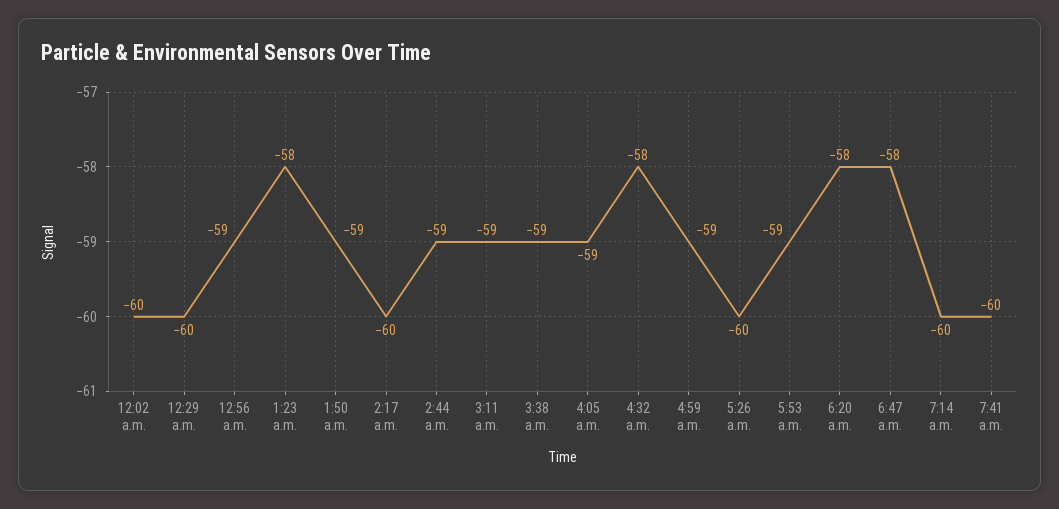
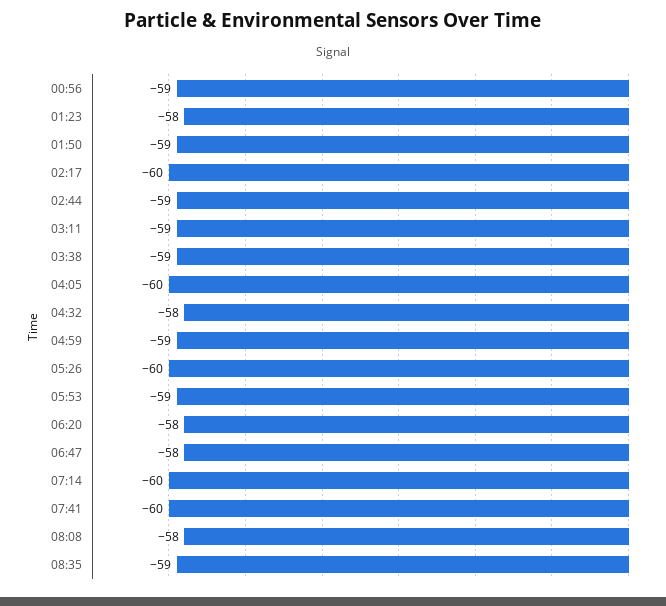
12:02 a.m.: -60 -> none
12:29 a.m.: -60 -> none
4:05 a.m.: -59 -> -60
08:08: none -> -58
08:35: none -> -59

